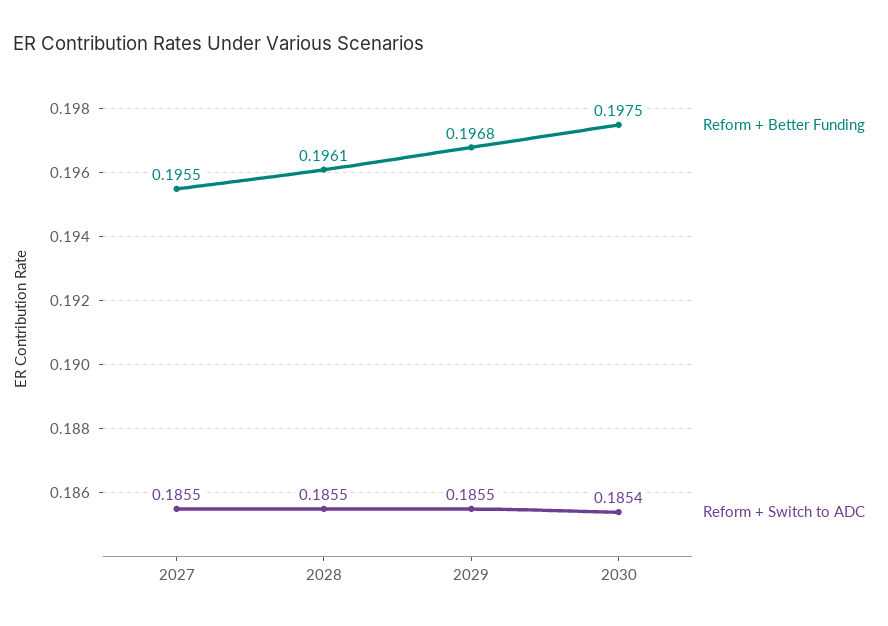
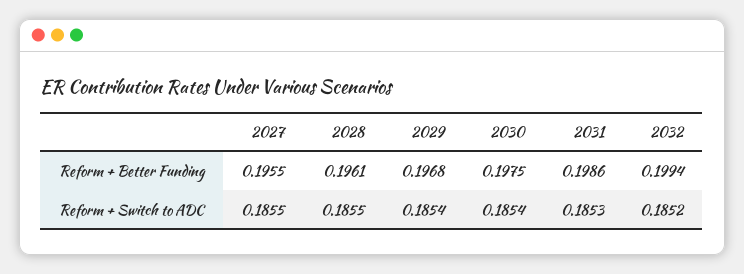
Reform + Switch to ADC, 2029: 0.1855 -> 0.1854
Reform + Better Funding, 2031: none -> 0.1986
Reform + Better Funding, 2032: none -> 0.1994
Reform + Switch to ADC, 2031: none -> 0.1853
Reform + Switch to ADC, 2032: none -> 0.1852

